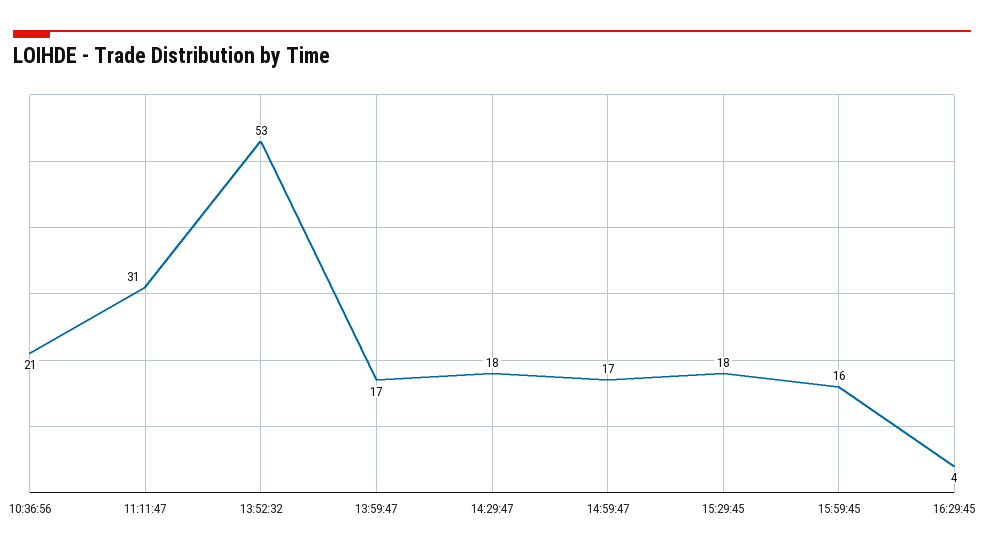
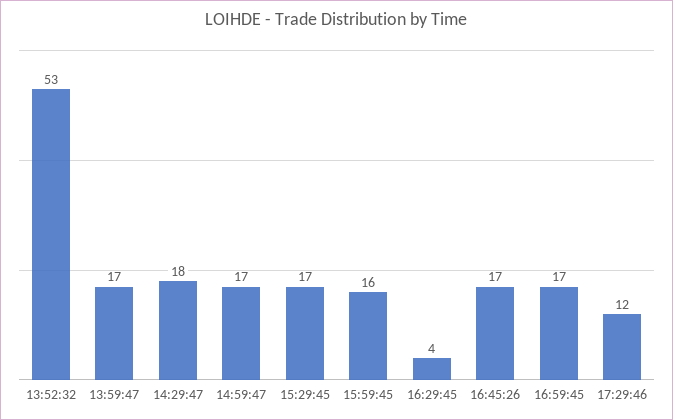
10:36:56: 21 -> none
11:11:47: 31 -> none
15:29:45: 18 -> 17
16:45:26: none -> 17
16:59:45: none -> 17
17:29:46: none -> 12

